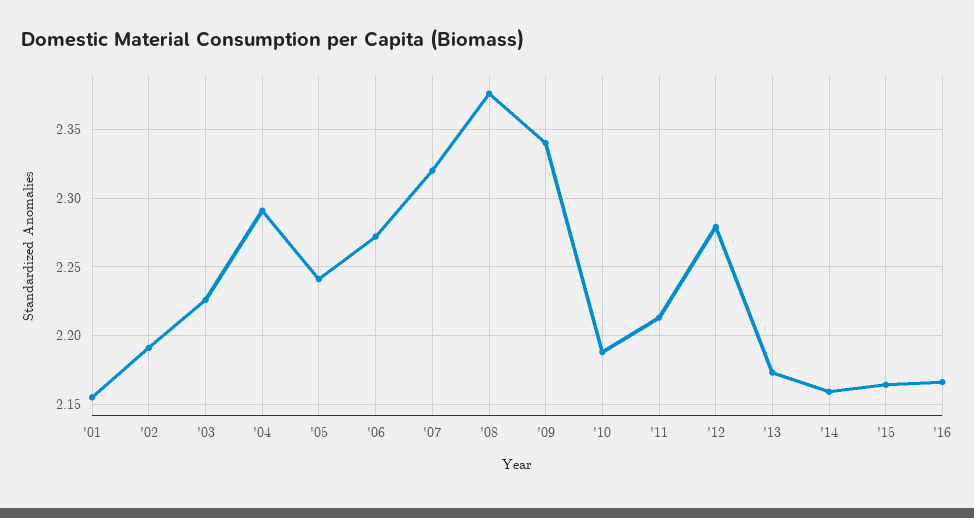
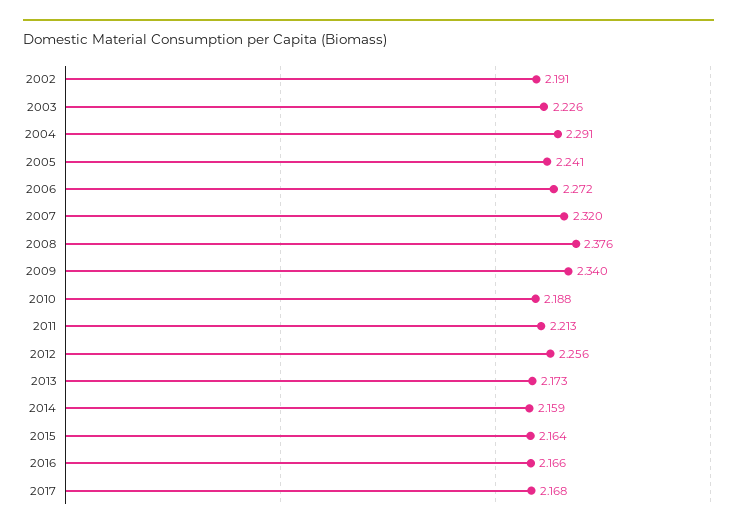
'01: 2.155 -> none
'12: 2.28 -> 2.256
2017: none -> 2.168

